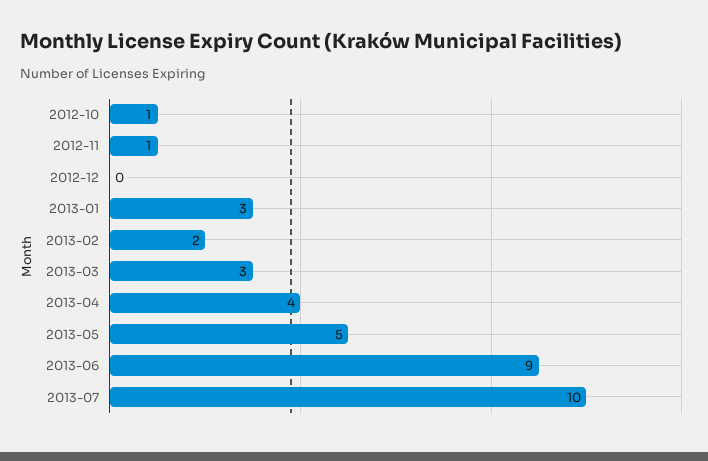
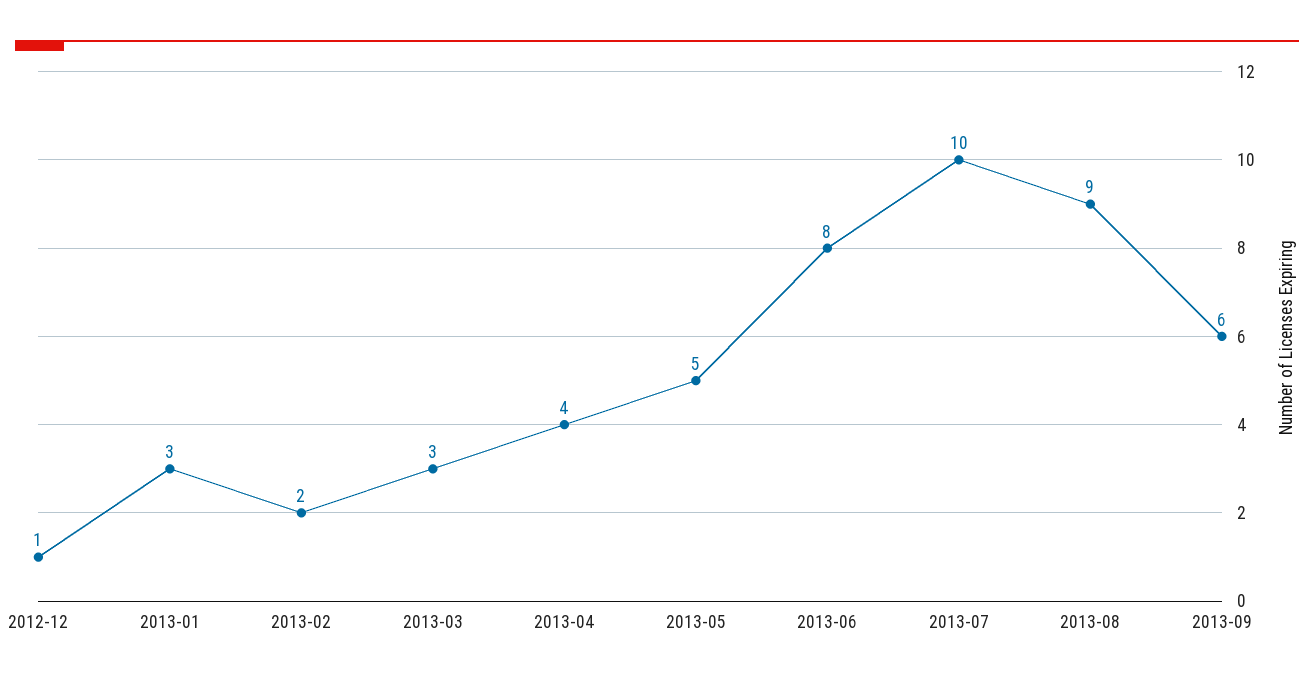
2012-10: 1 -> none
2012-11: 1 -> none
2012-12: 0 -> 1
2013-06: 9 -> 8
2013-08: none -> 9
2013-09: none -> 6

